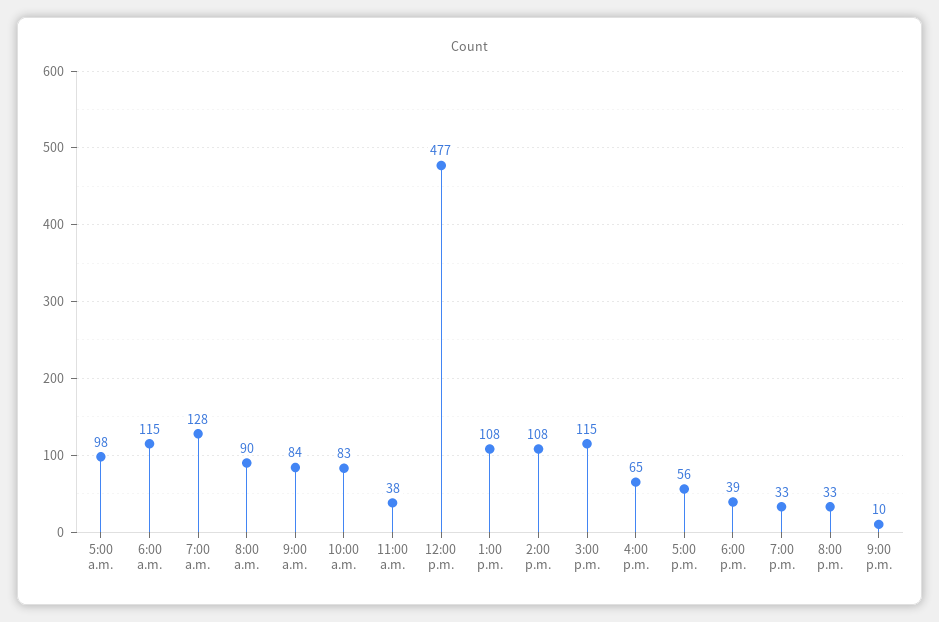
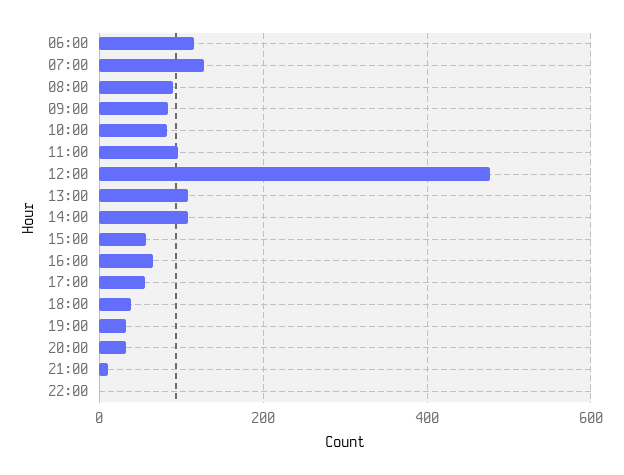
5:00 a.m.: 98 -> none
11:00 a.m.: 38 -> 100
3:00 p.m.: 115 -> 60
22:00: none -> 0

